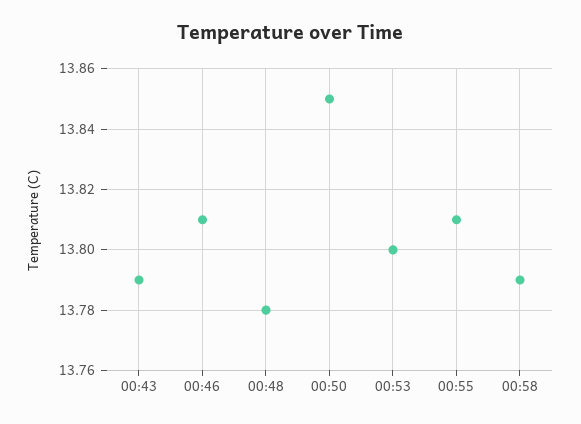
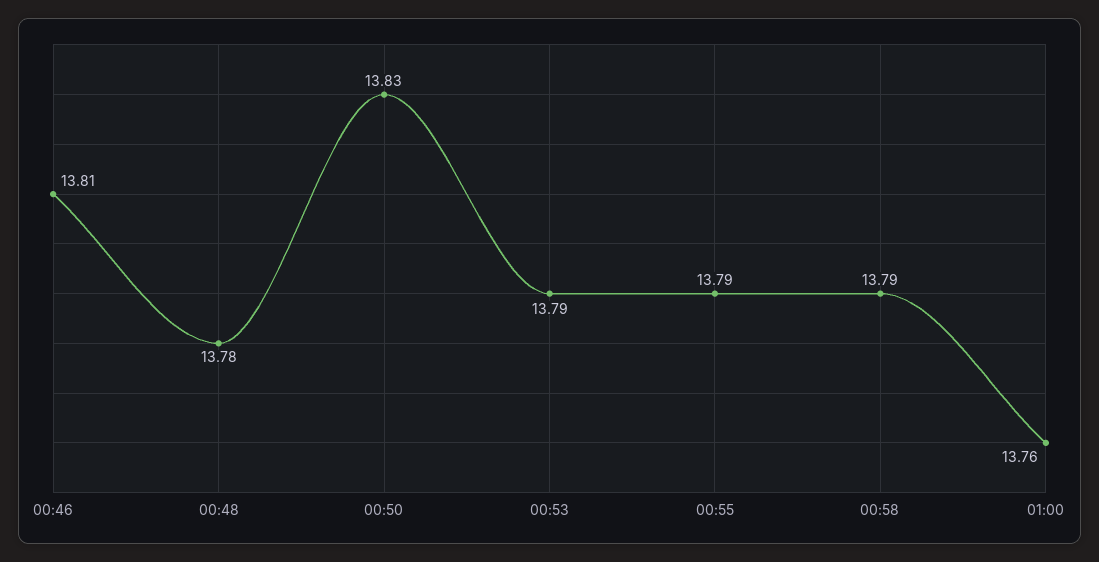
00:43: 13.79 -> none
00:50: 13.85 -> 13.83
00:53: 13.8 -> 13.79
00:55: 13.81 -> 13.79
01:00: none -> 13.76

